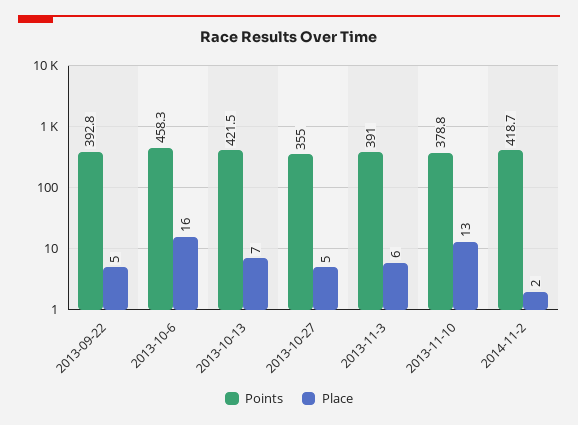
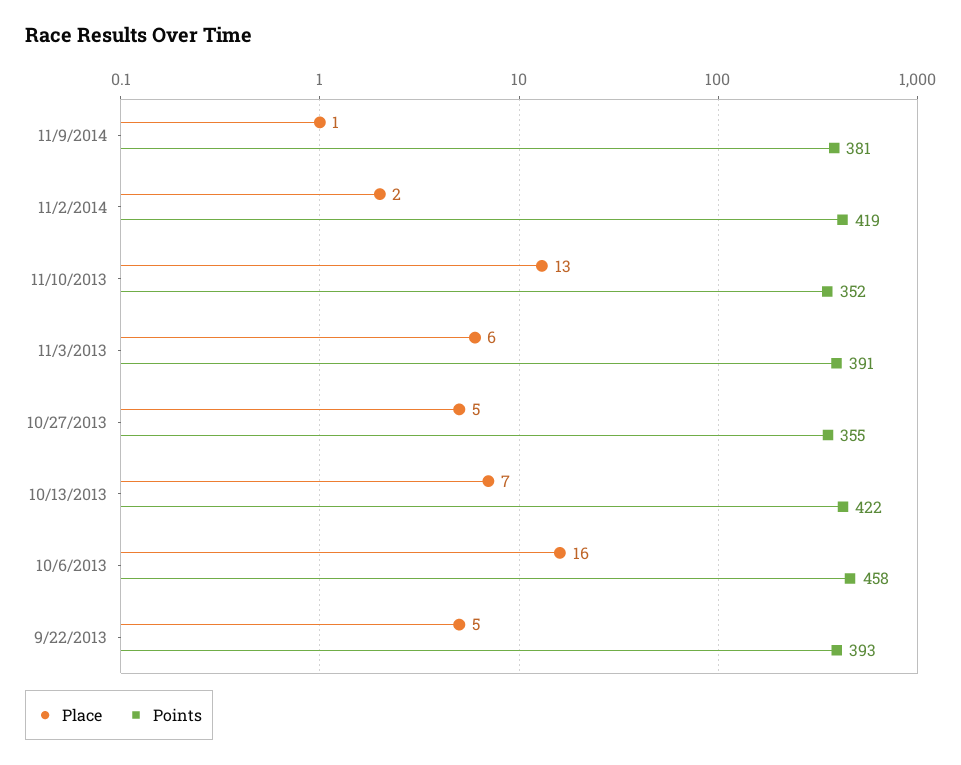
Points, 2013-11-10: 378.8 -> 352
Place, 11/9/2014: none -> 1
Points, 11/9/2014: none -> 381

